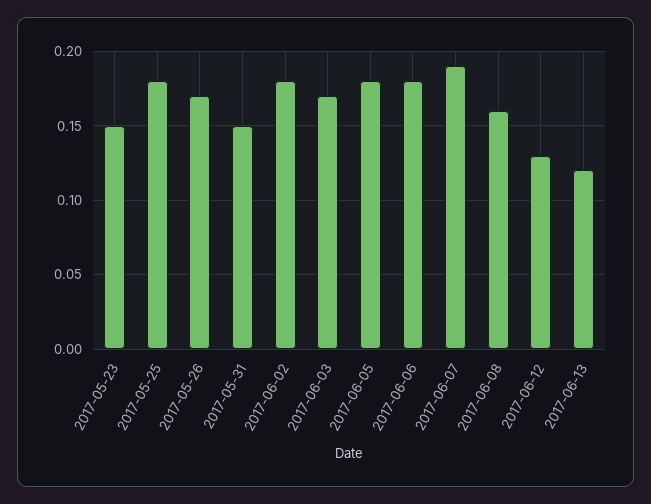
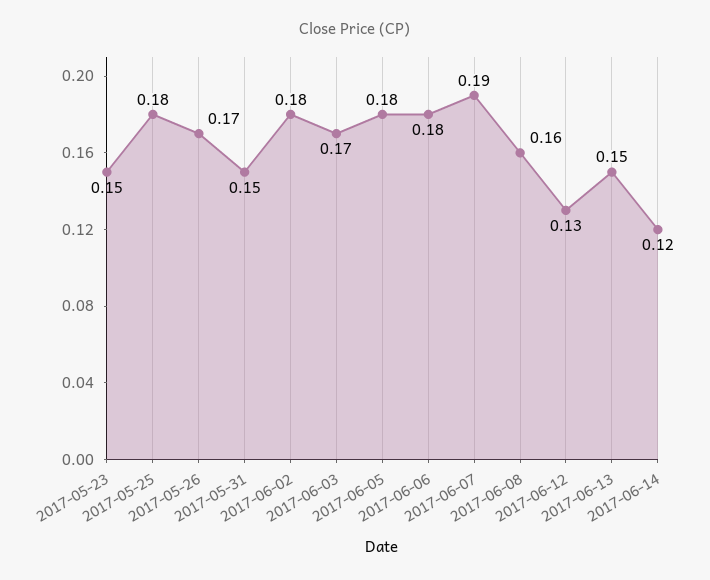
2017-06-13: 0.12 -> 0.15
2017-06-14: none -> 0.12

